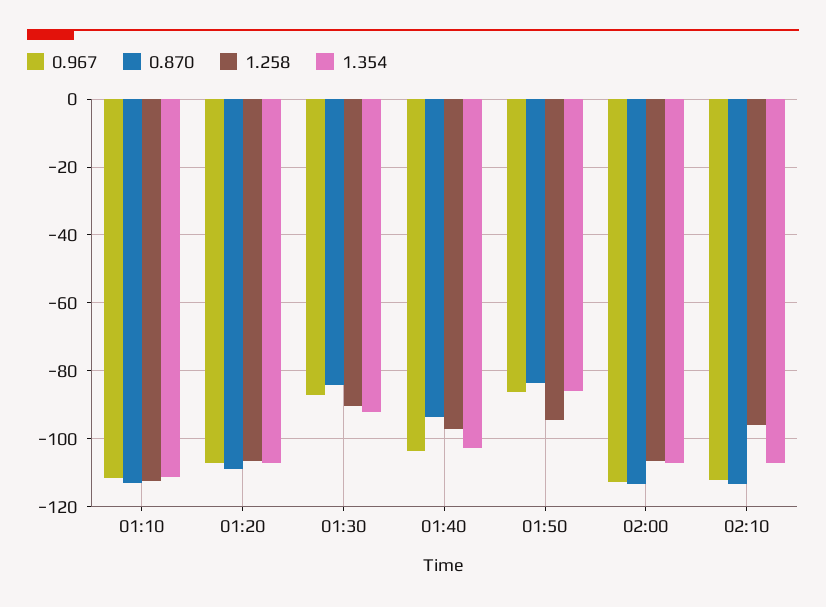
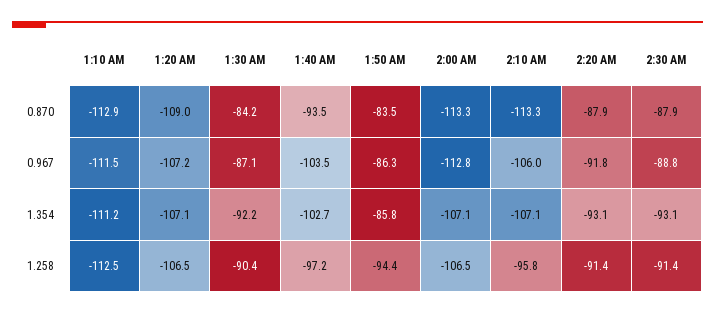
0.967, 02:10: -112 -> -106
0.870, 2:20 AM: none -> -87.9
0.870, 2:30 AM: none -> -87.9
0.967, 2:20 AM: none -> -91.8
0.967, 2:30 AM: none -> -88.8
1.354, 2:20 AM: none -> -93.1
1.354, 2:30 AM: none -> -93.1
1.258, 2:20 AM: none -> -91.4
1.258, 2:30 AM: none -> -91.4

